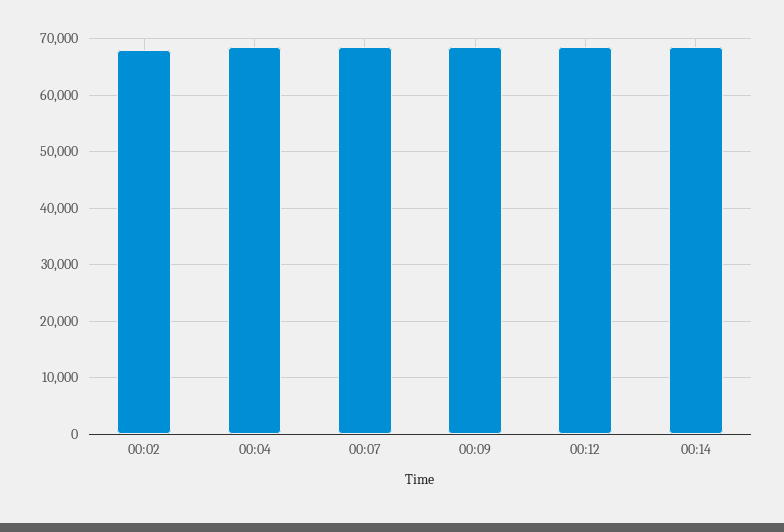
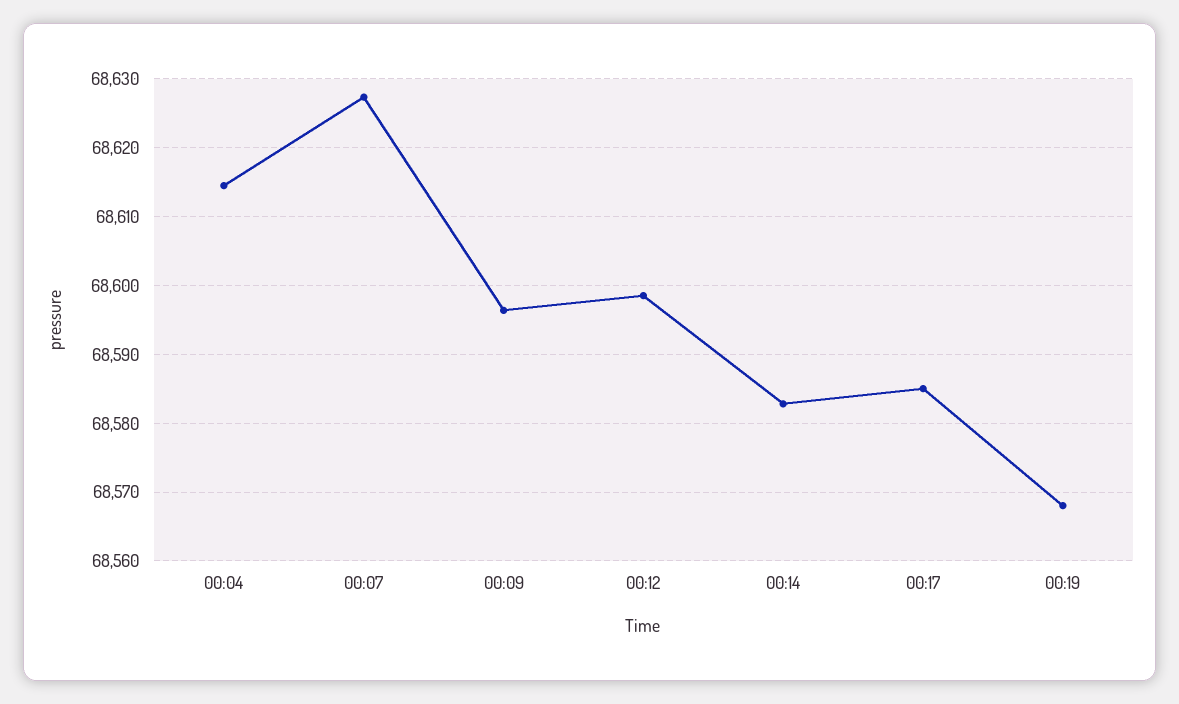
00:02: 68000 -> none
00:17: none -> 68585
00:19: none -> 68568

